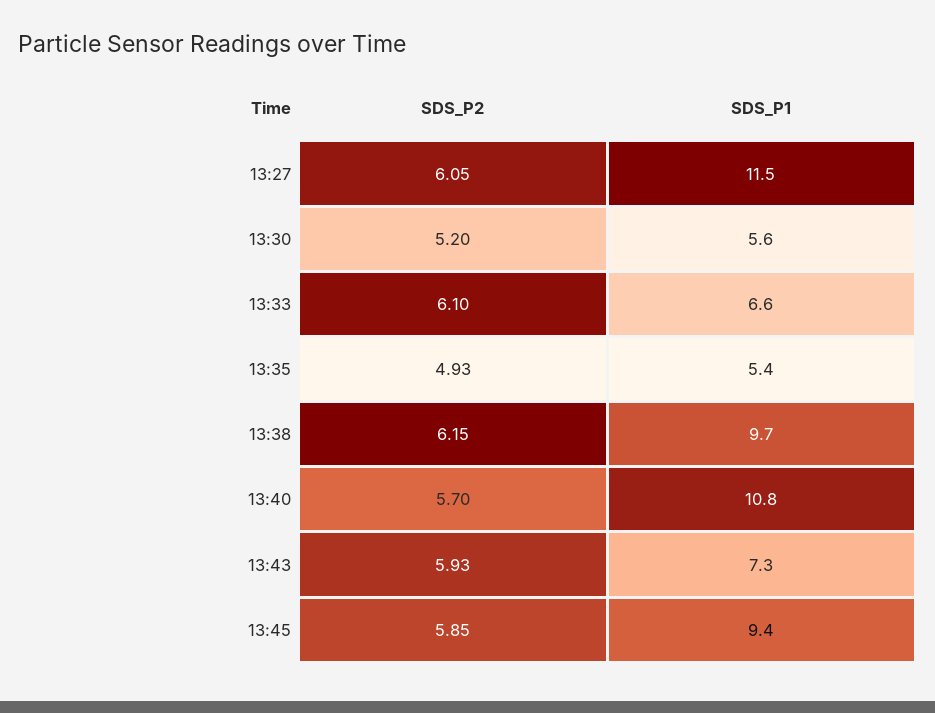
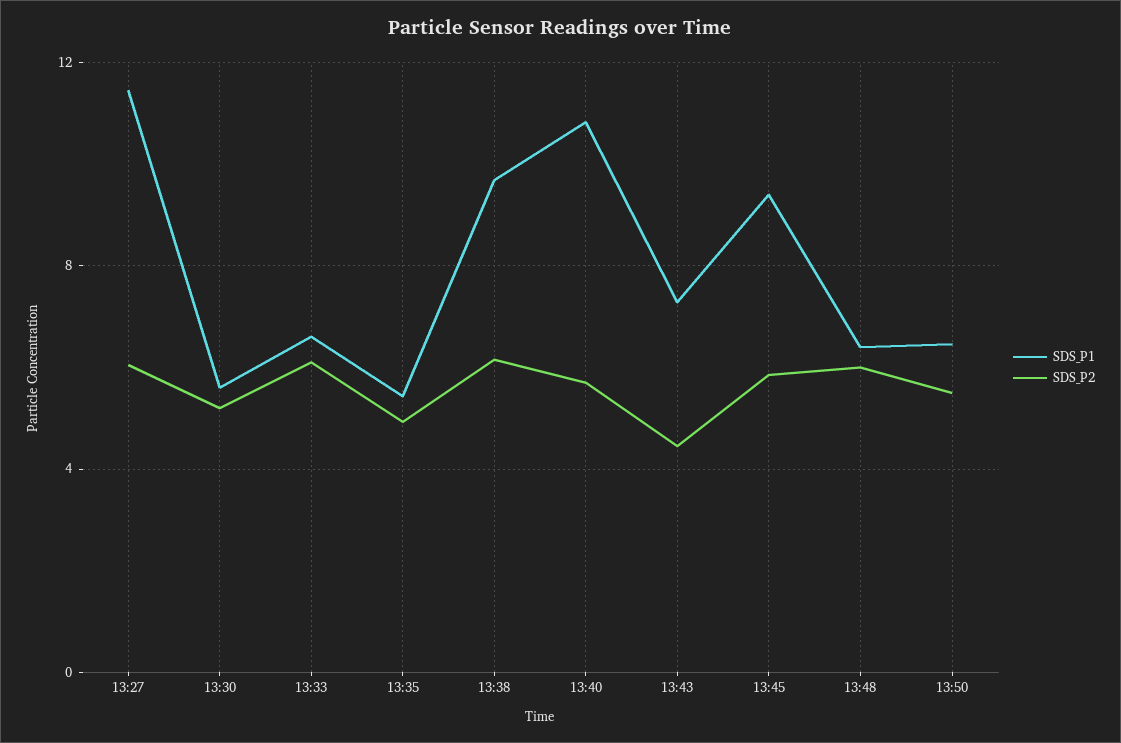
SDS_P2, 13:43: 5.93 -> 4.5
SDS_P1, 13:48: none -> 6.5
SDS_P2, 13:48: none -> 6
SDS_P1, 13:50: none -> 6.5
SDS_P2, 13:50: none -> 5.5

